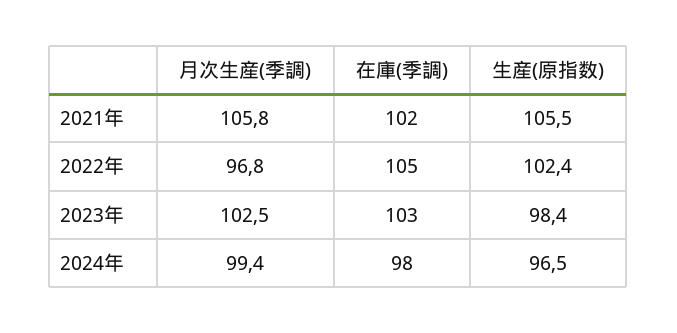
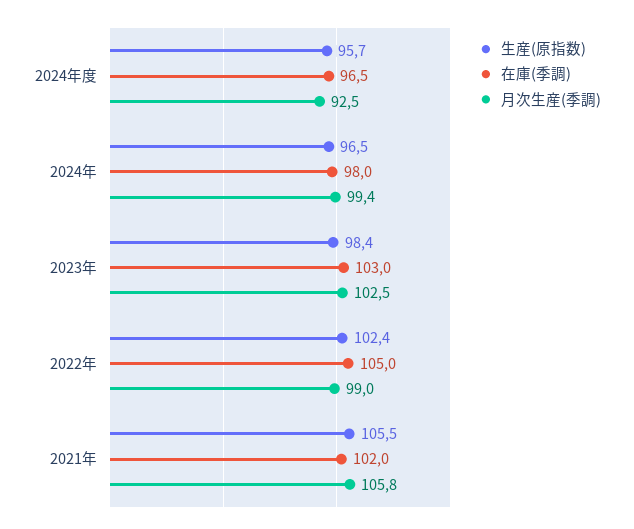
月次生産(季調), 2022年: 96.8 -> 99
生産(原指数), 2024年度: none -> 95.7
在庫(季調), 2024年度: none -> 96.5
月次生産(季調), 2024年度: none -> 92.5

